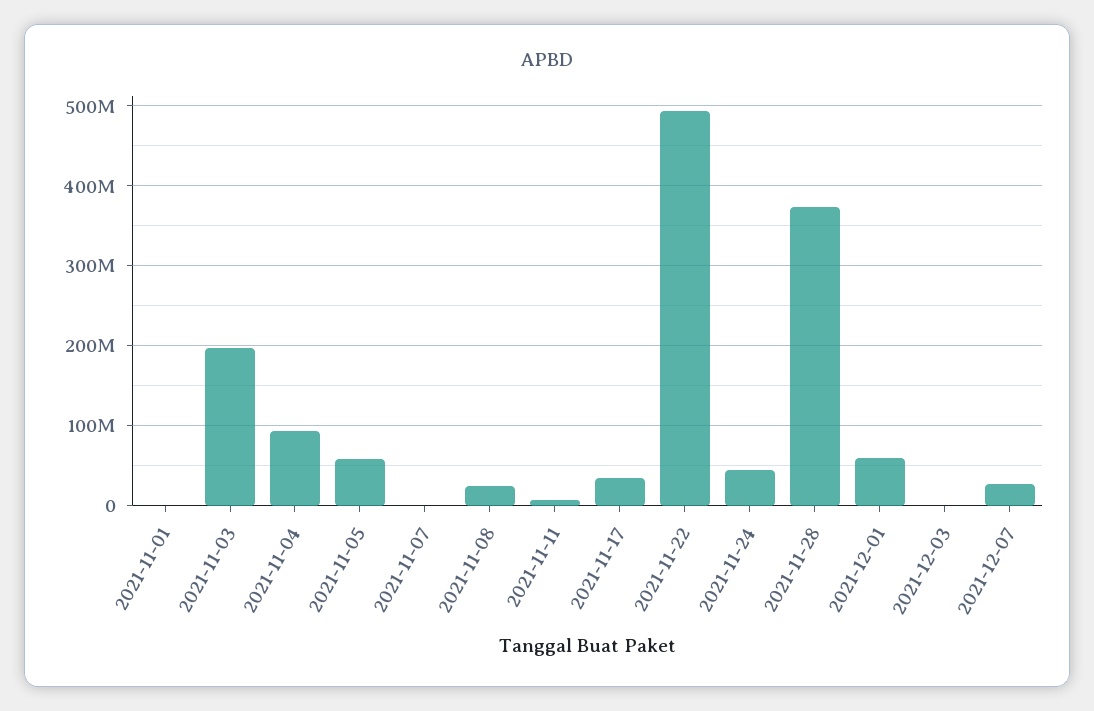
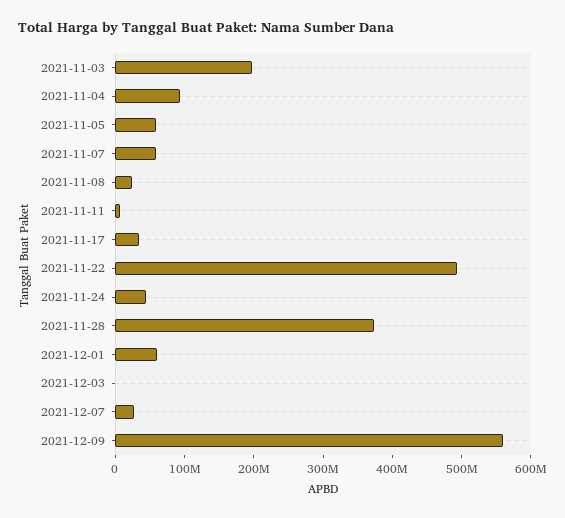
2021-11-01: 0 -> none
2021-11-07: 0 -> 60000000
2021-12-09: none -> 560000000

